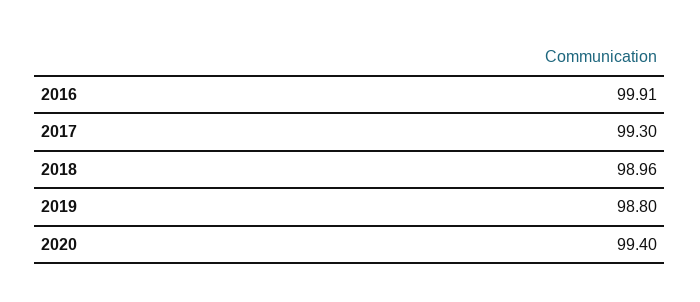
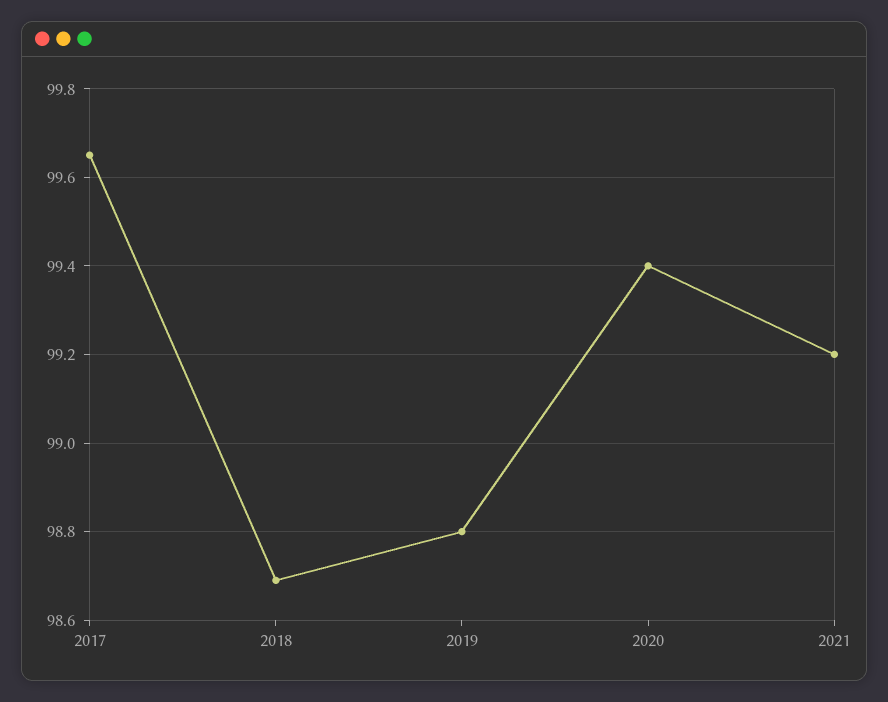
2016: 99.91 -> none
2017: 99.3 -> 99.65
2018: 98.96 -> 98.7
2021: none -> 99.2

